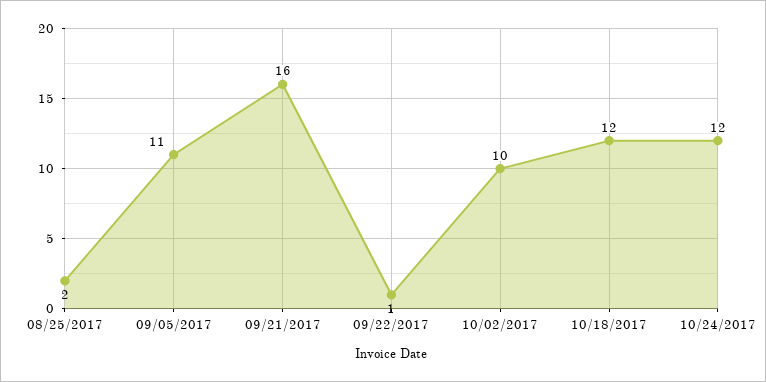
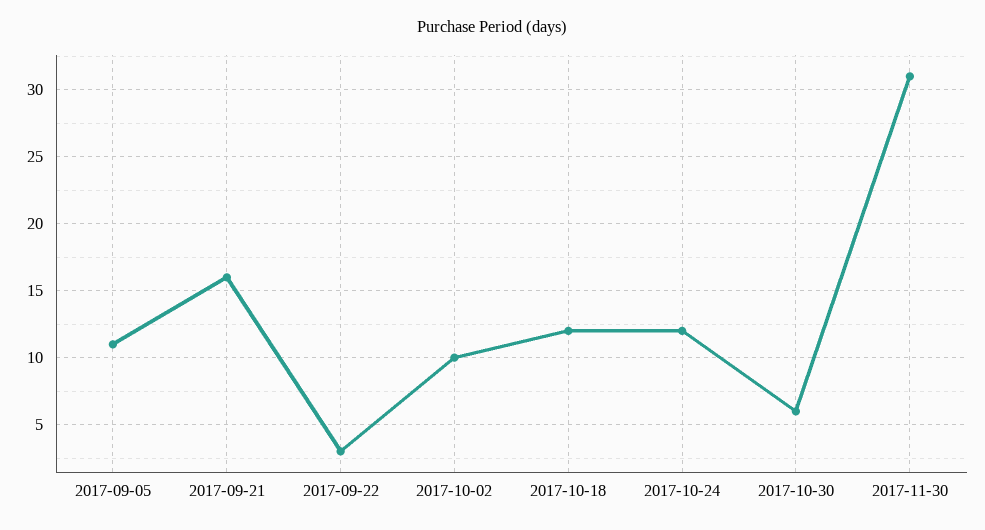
08/25/2017: 2 -> none
09/22/2017: 1 -> 3
2017-10-30: none -> 6
2017-11-30: none -> 31

